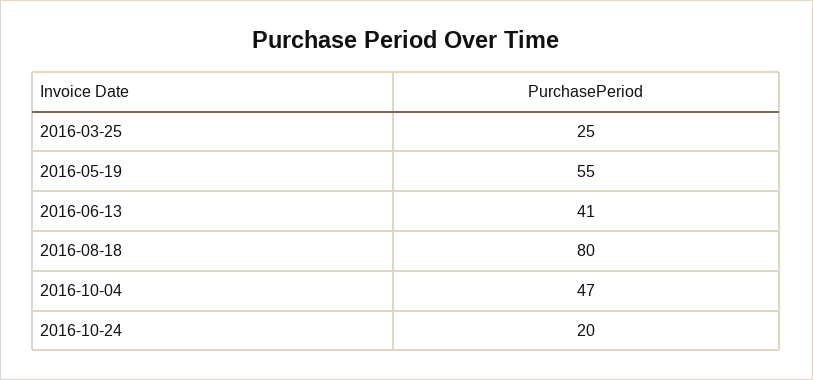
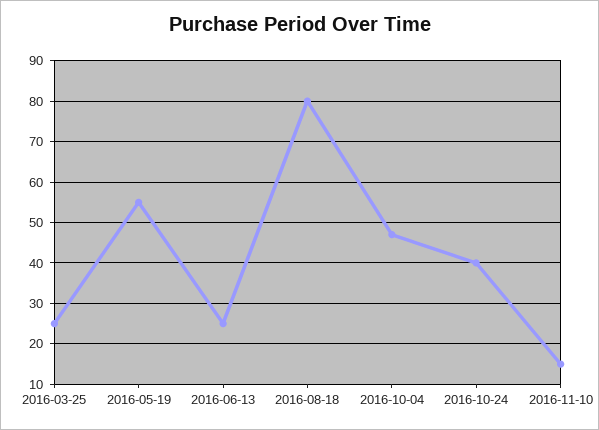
2016-06-13: 41 -> 25
2016-10-24: 20 -> 40
2016-11-10: none -> 15

